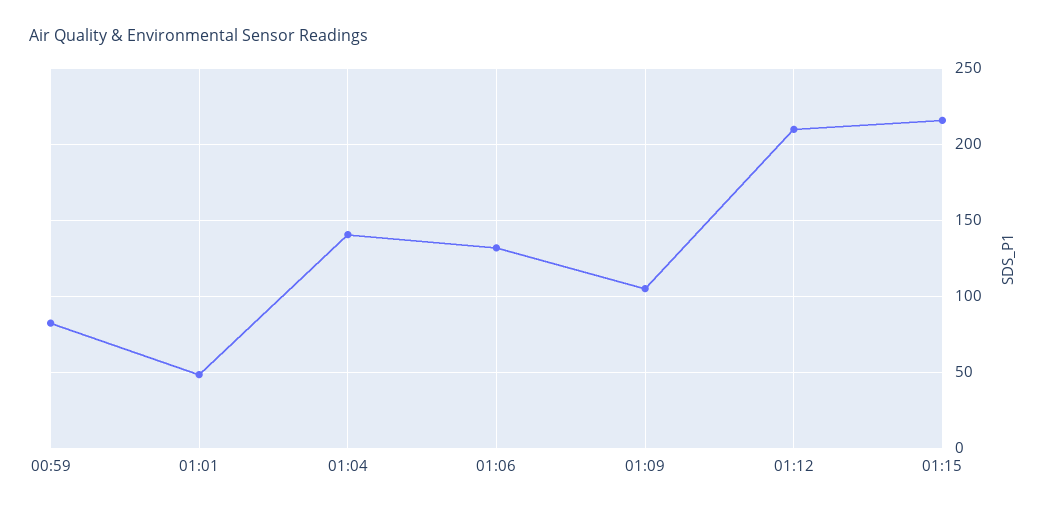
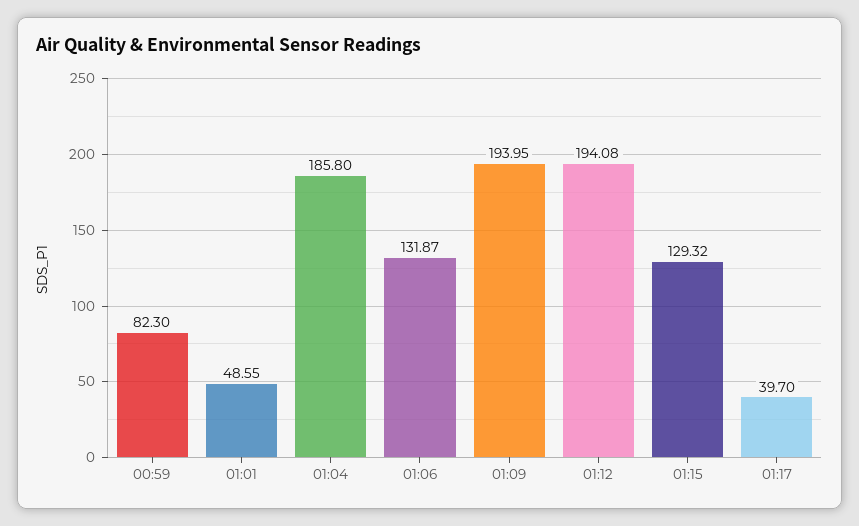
01:04: 140 -> 185.8
01:09: 105 -> 193.95
01:12: 210 -> 194.08
01:15: 215 -> 129.32
01:17: none -> 39.7

